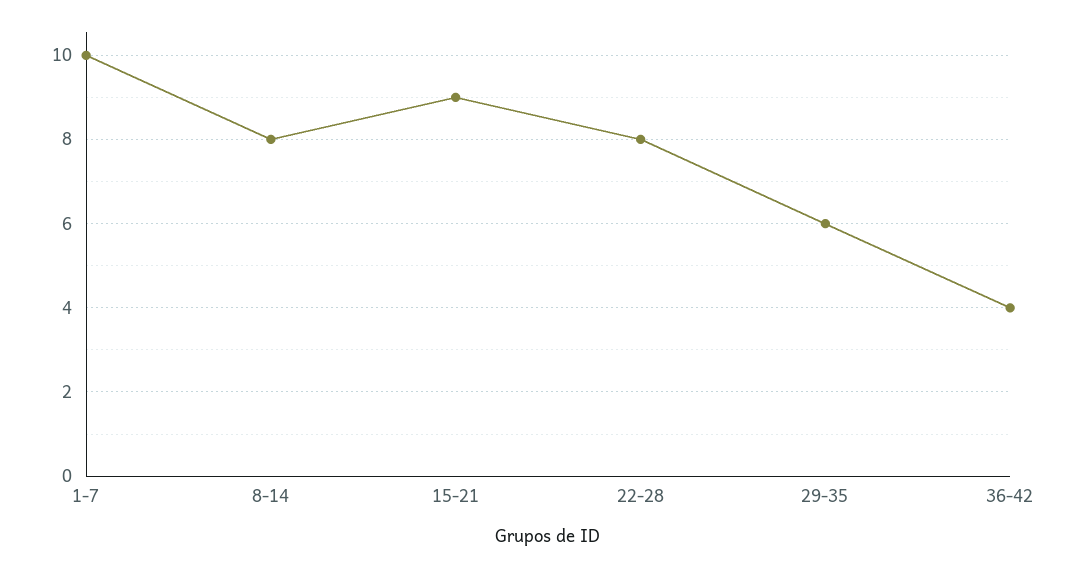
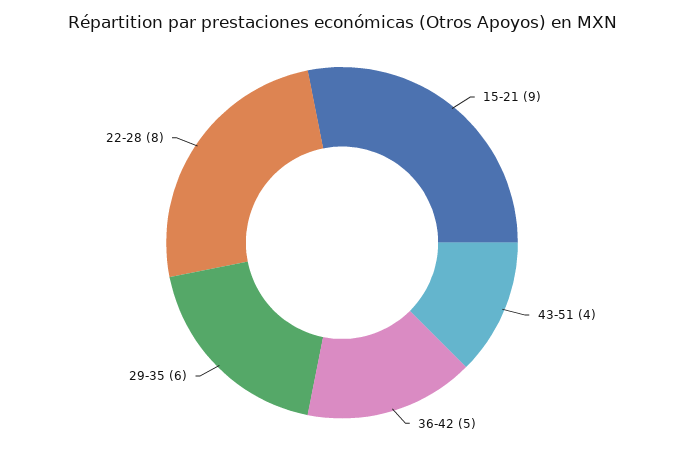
1-7: 10 -> none
8-14: 8 -> none
36-42: 4 -> 5
43-51: none -> 4

